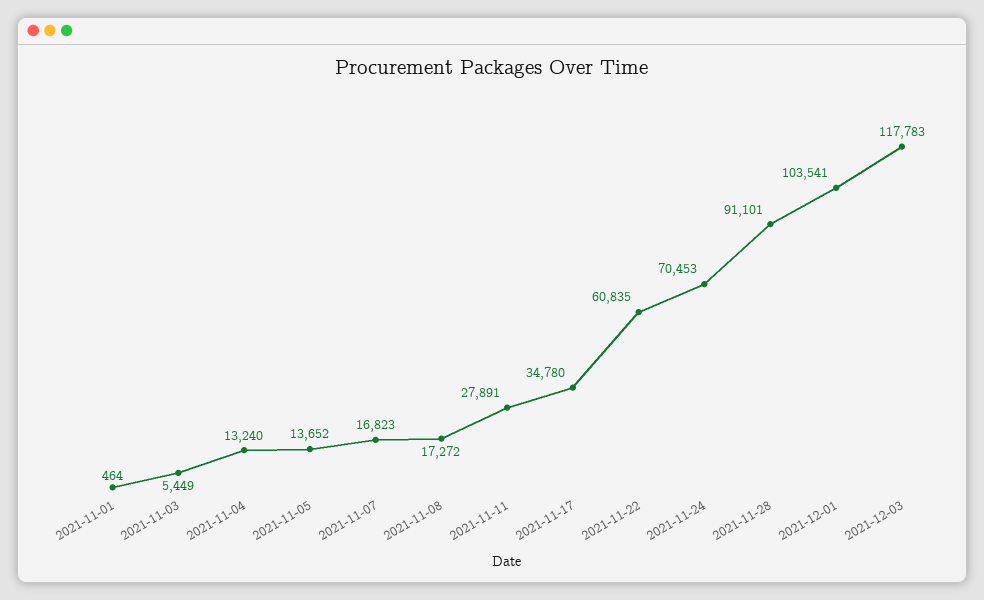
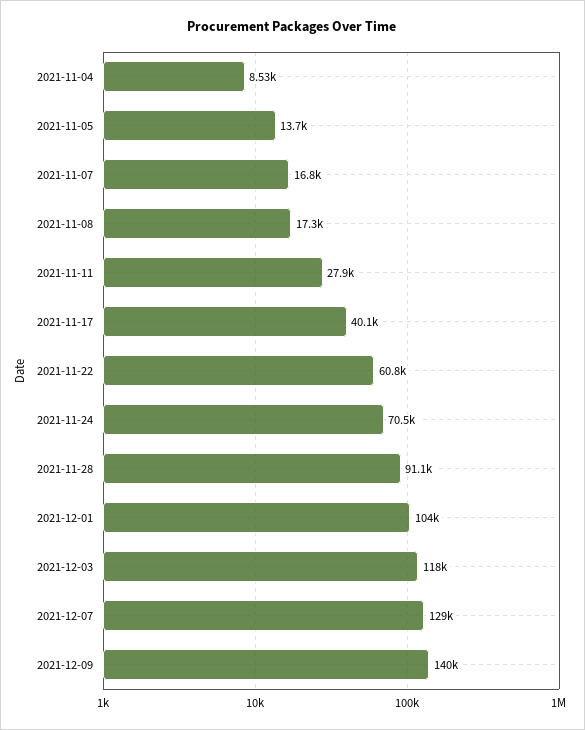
2021-11-01: 464 -> none
2021-11-03: 5449 -> none
2021-11-04: 13240 -> 8530
2021-11-17: 34780 -> 40100
2021-12-07: none -> 129000
2021-12-09: none -> 140000

